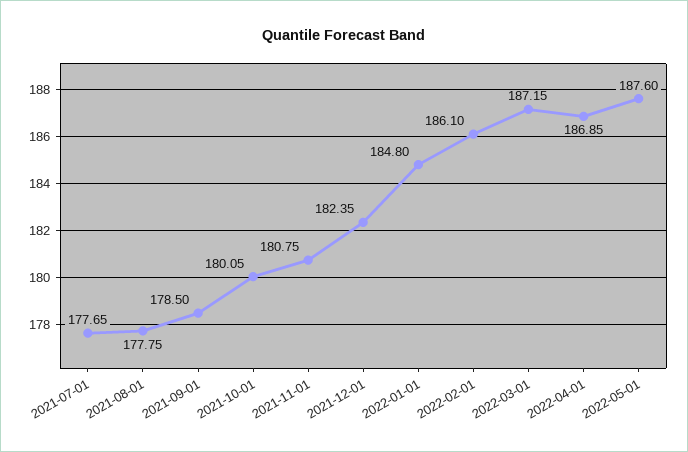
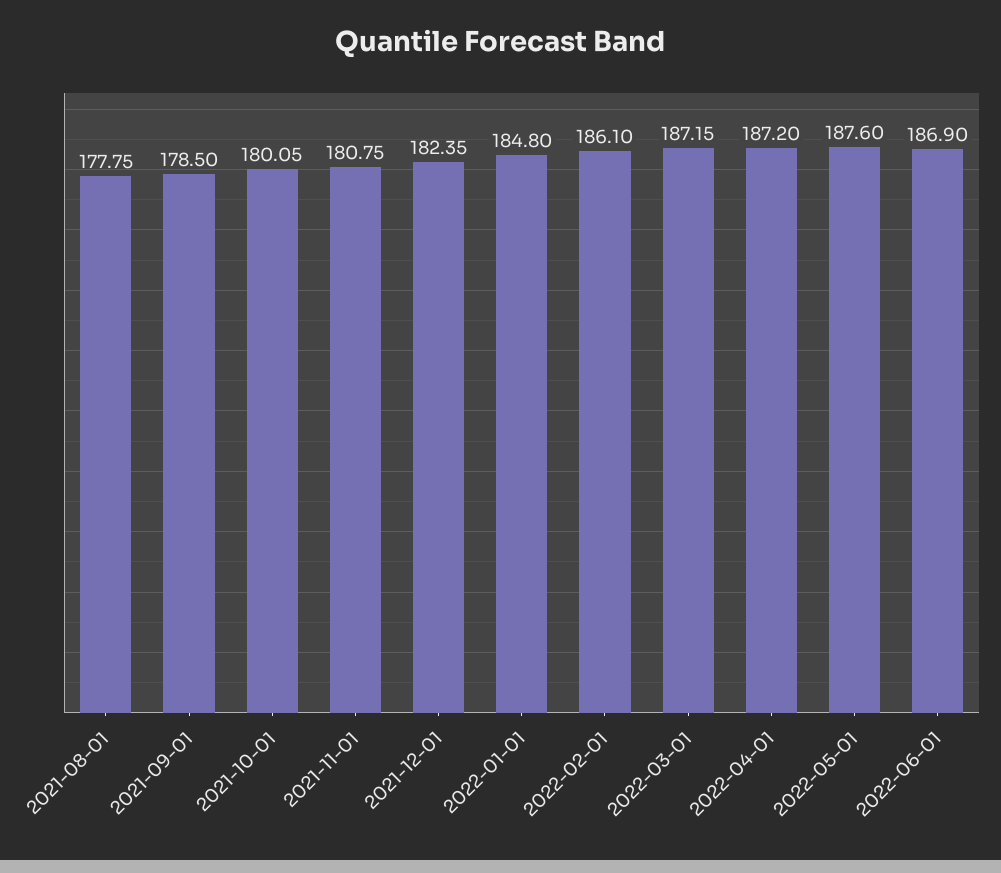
2021-07-01: 177.65 -> none
2022-04-01: 186.85 -> 187.2
2022-06-01: none -> 186.9

